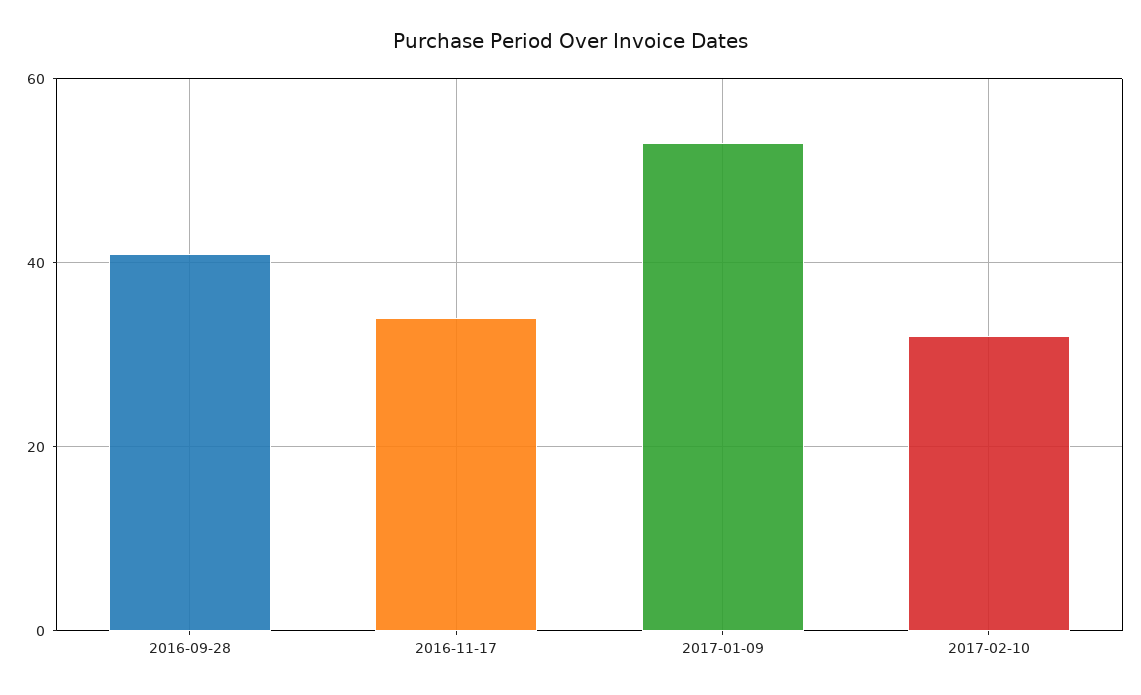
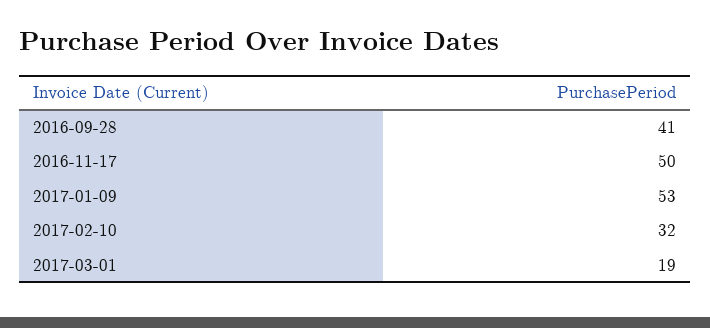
2016-11-17: 35 -> 50
2017-03-01: none -> 19

